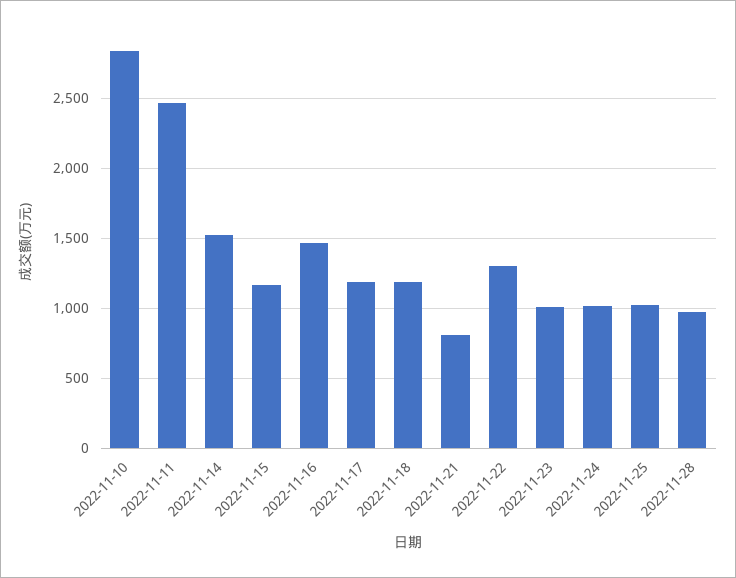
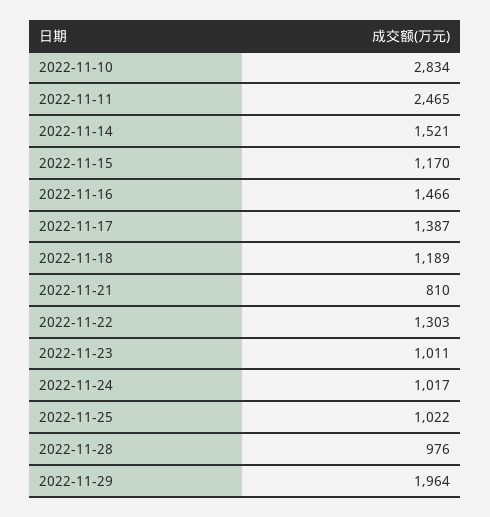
2022-11-17: 1200 -> 1387
2022-11-29: none -> 1964

